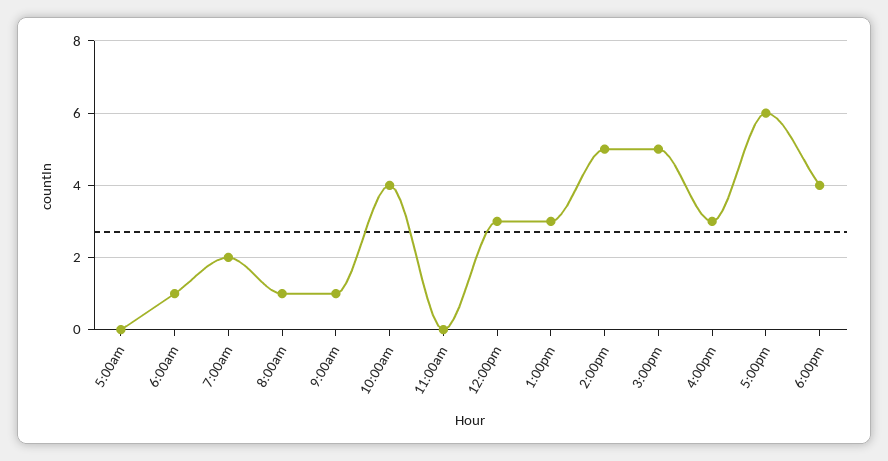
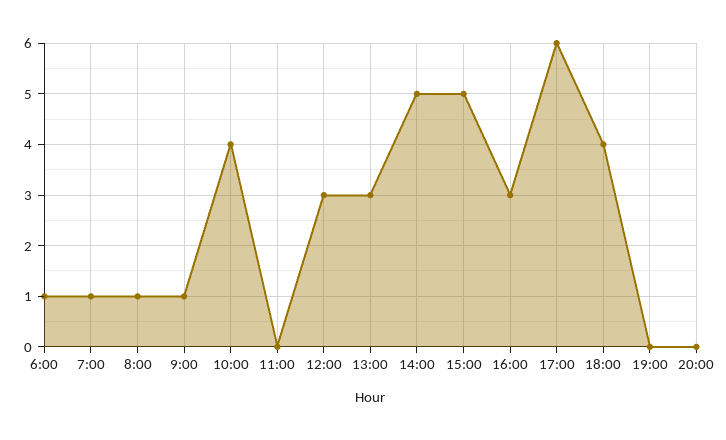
5:00am: 0 -> none
7:00am: 2 -> 1
19:00: none -> 0
20:00: none -> 0

